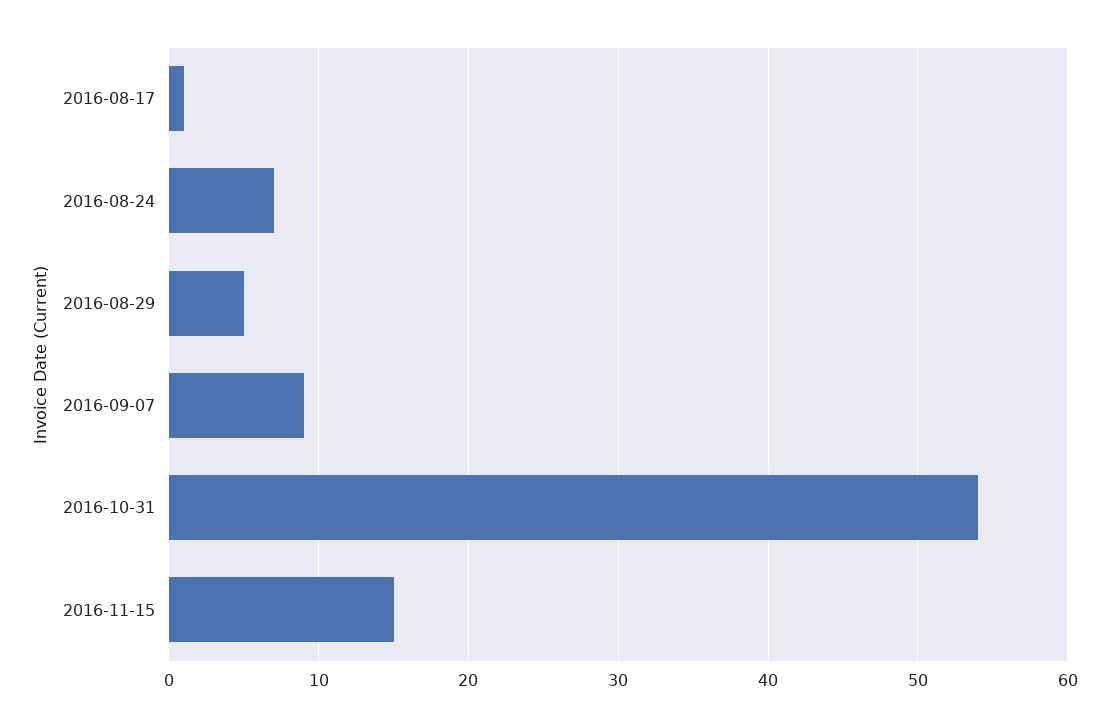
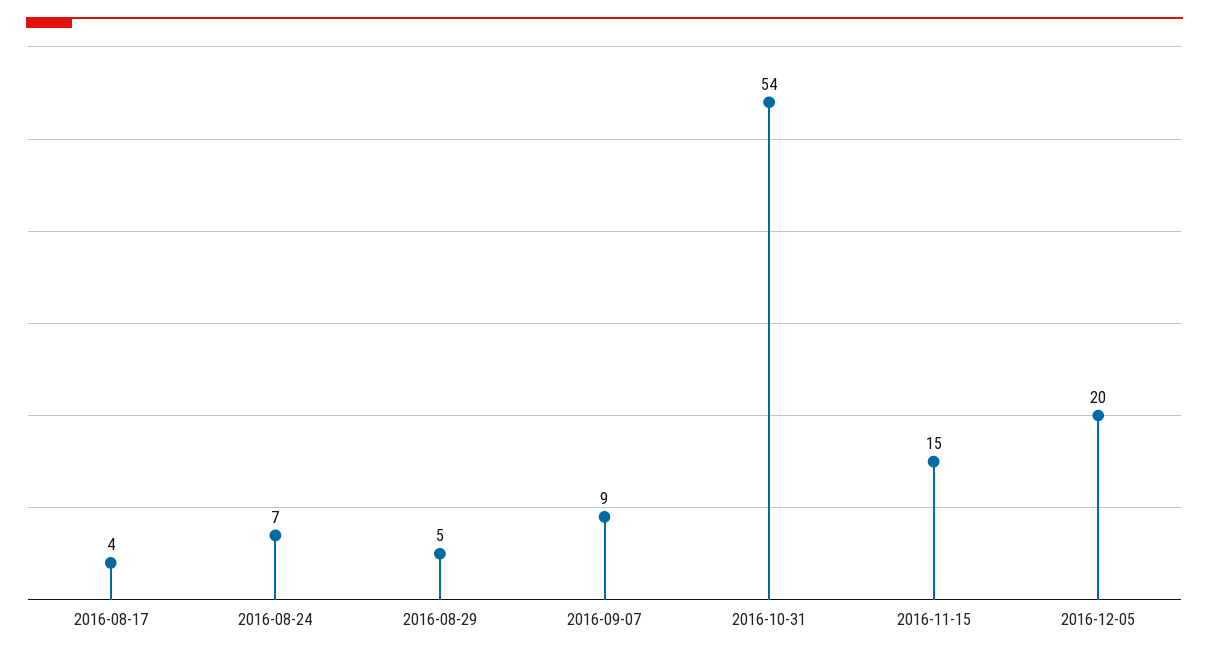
2016-08-17: 1 -> 4
2016-12-05: none -> 20

